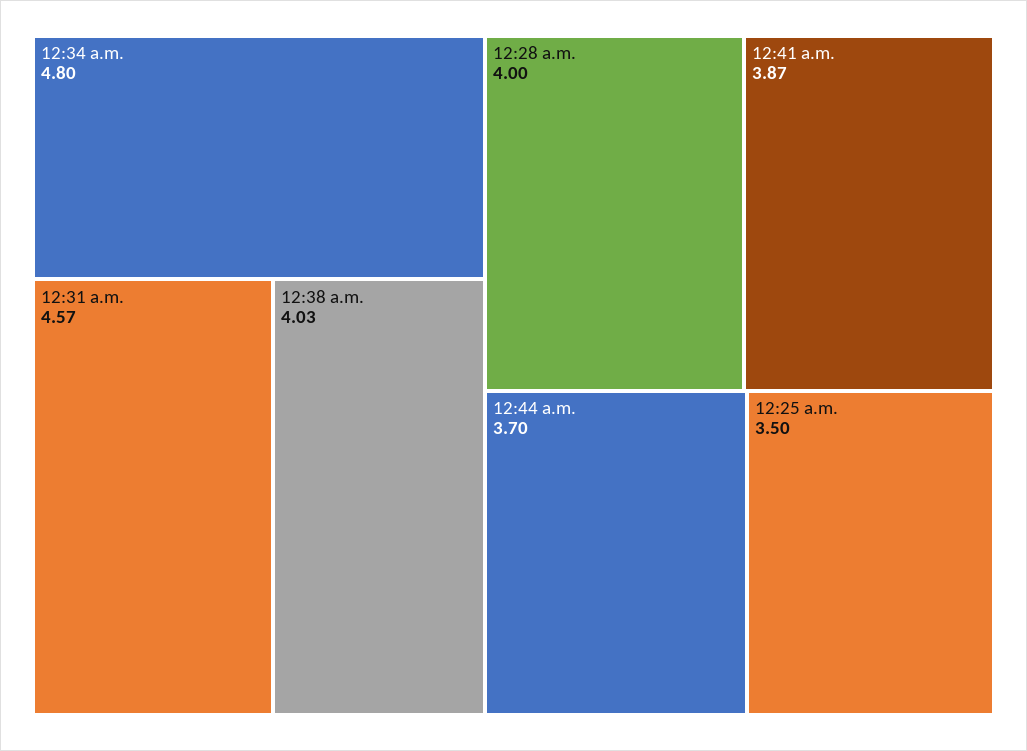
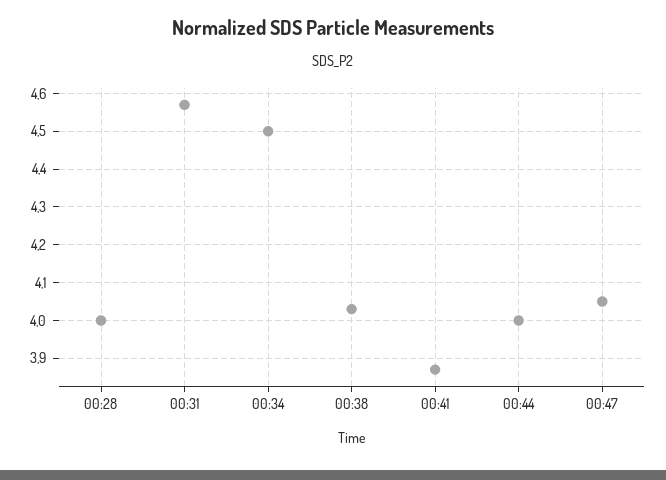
12:34 a.m.: 4.8 -> 4.5
12:44 a.m.: 3.7 -> 4
12:25 a.m.: 3.5 -> none
00:47: none -> 4.05

